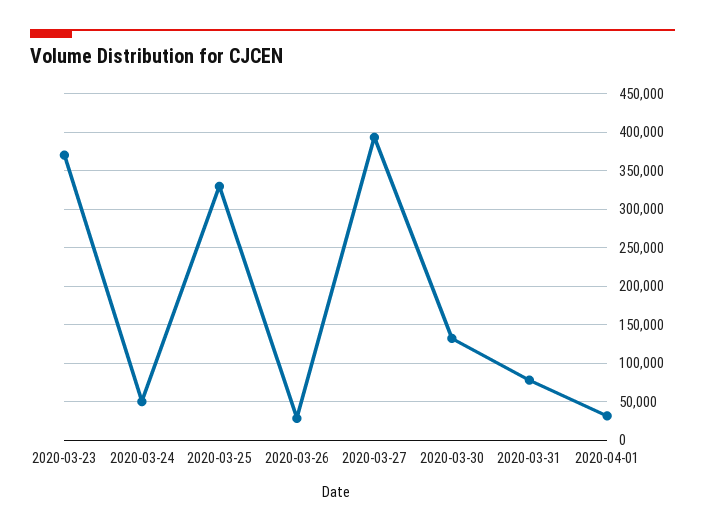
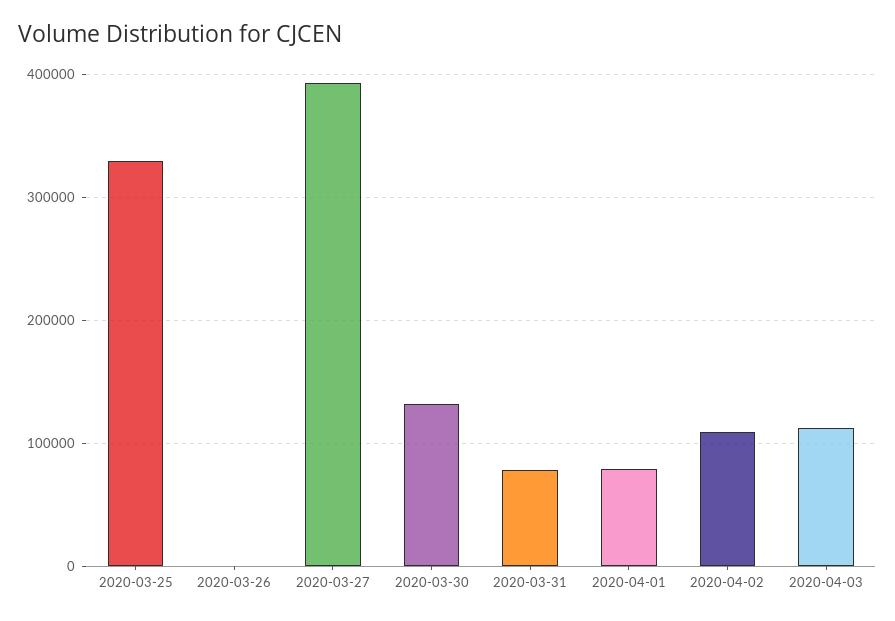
2020-03-23: 370000 -> none
2020-03-24: 50000 -> none
2020-03-26: 30000 -> 0
2020-04-01: 30000 -> 80000
2020-04-02: none -> 110000
2020-04-03: none -> 110000

